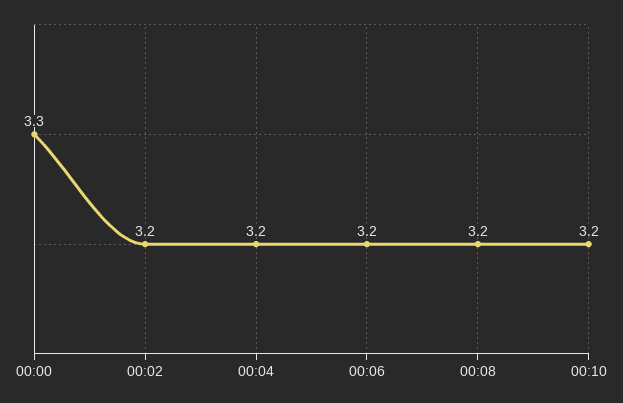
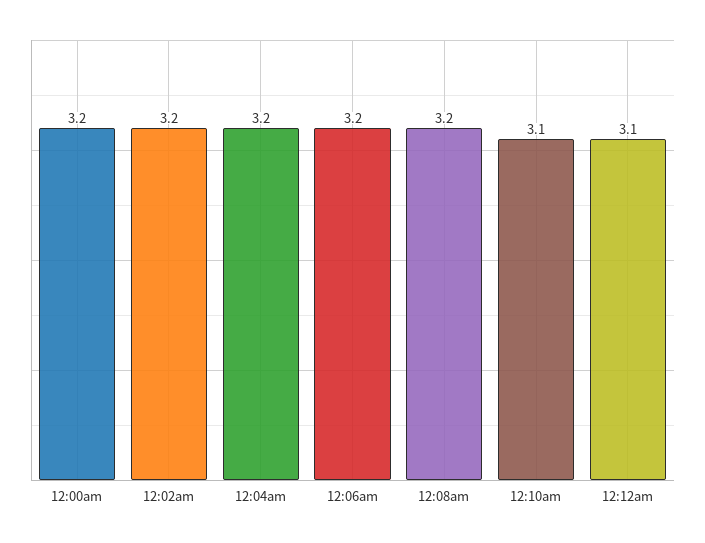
00:00: 3.3 -> 3.2
00:10: 3.2 -> 3.1
12:12am: none -> 3.1

